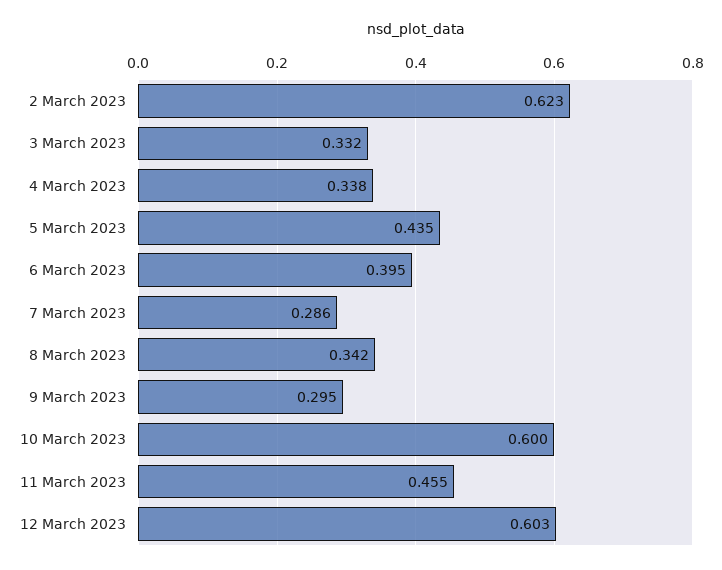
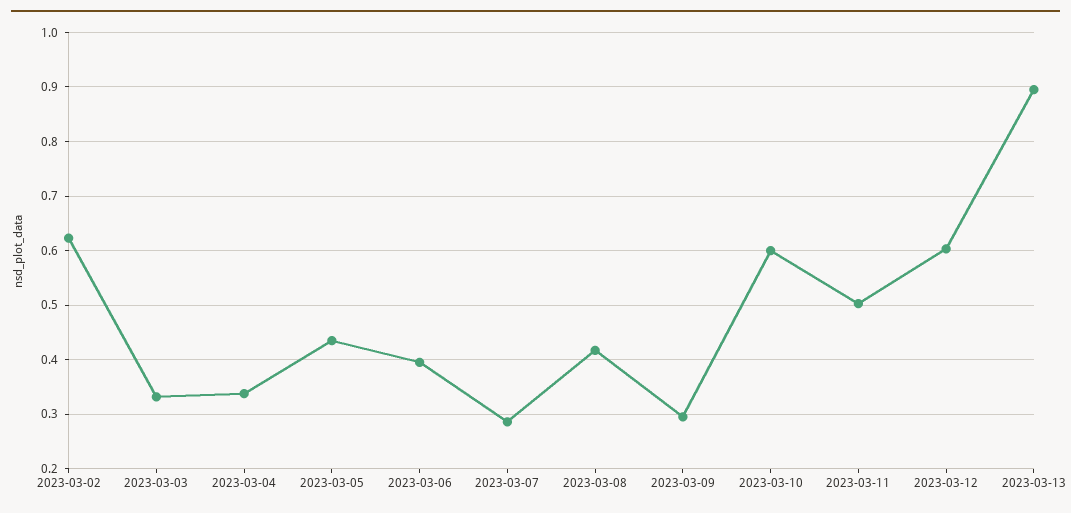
8 March 2023: 0.342 -> 0.42
11 March 2023: 0.455 -> 0.5
2023-03-13: none -> 0.9

